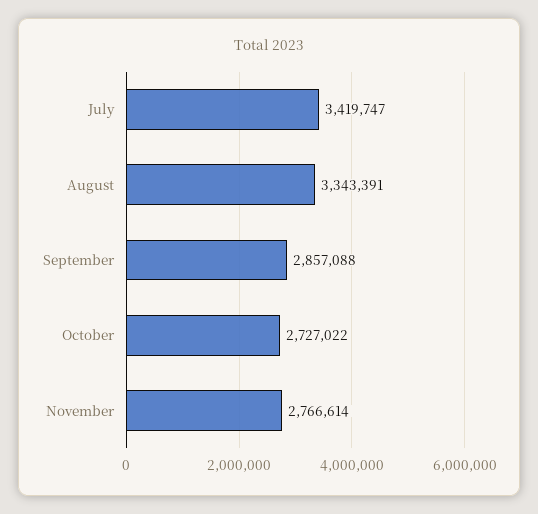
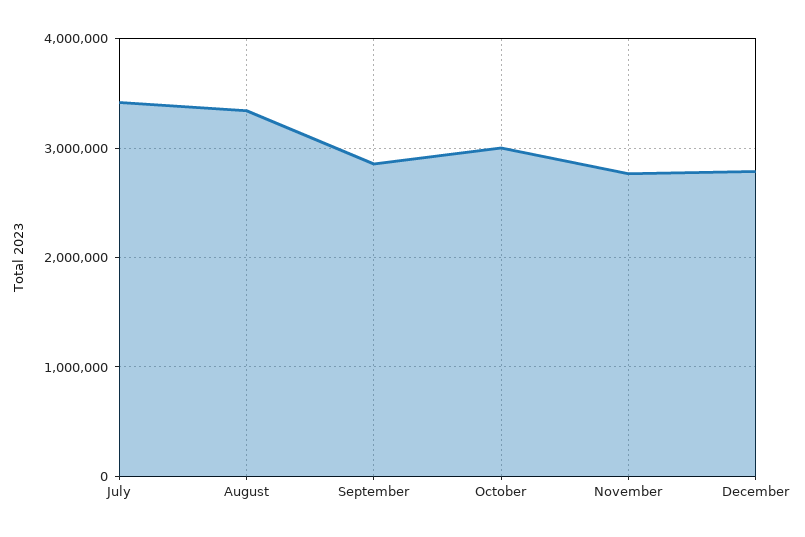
October: 2727022 -> 3000000
December: none -> 2800000

